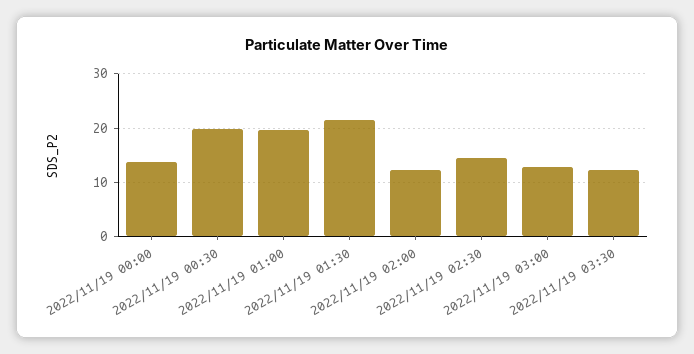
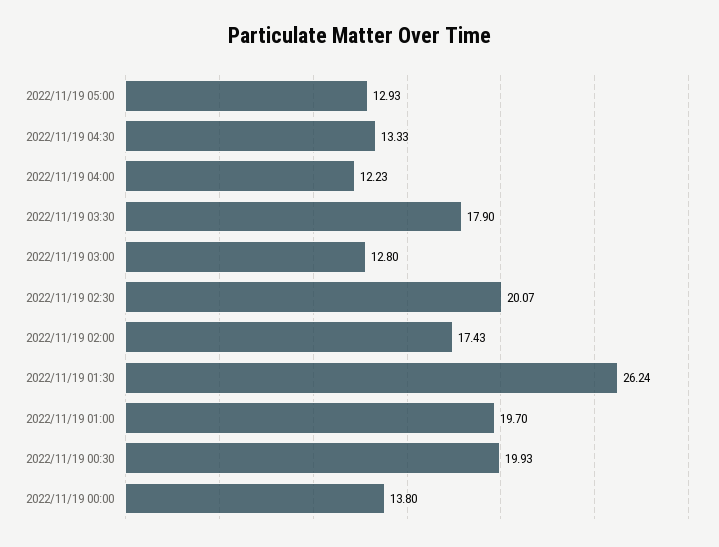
2022/11/19 01:30: 22 -> 26.24
2022/11/19 02:00: 12 -> 17.43
2022/11/19 02:30: 14 -> 20.07
2022/11/19 03:30: 12 -> 17.9
2022/11/19 05:00: none -> 12.93
2022/11/19 04:30: none -> 13.33
2022/11/19 04:00: none -> 12.23

